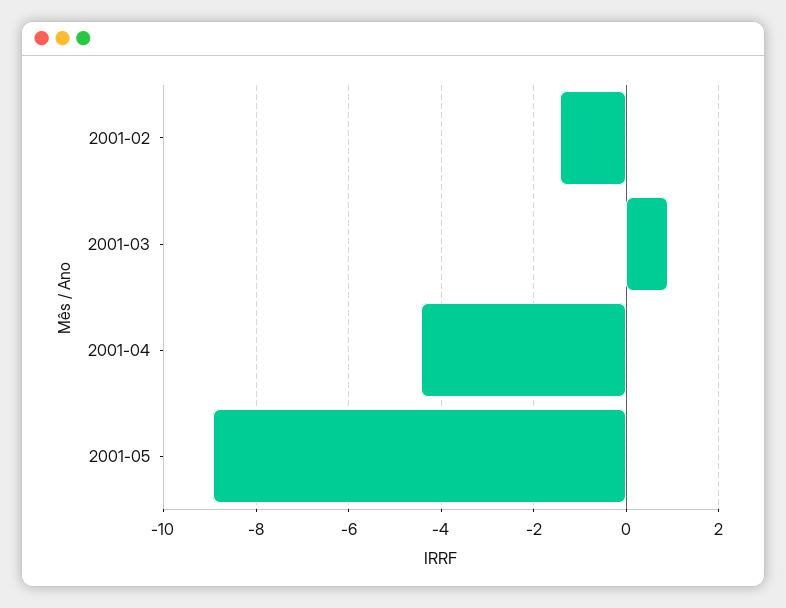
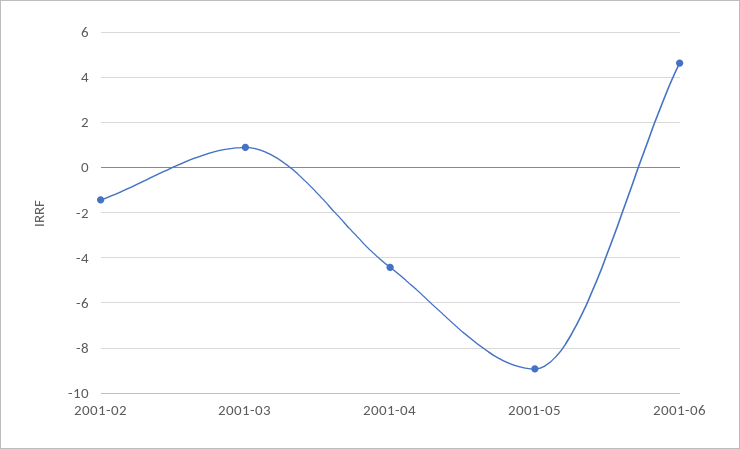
2001-06: none -> 4.5

